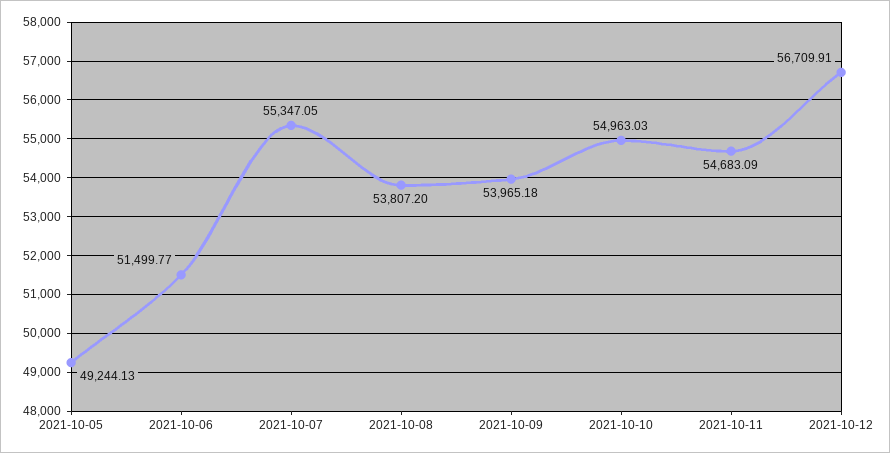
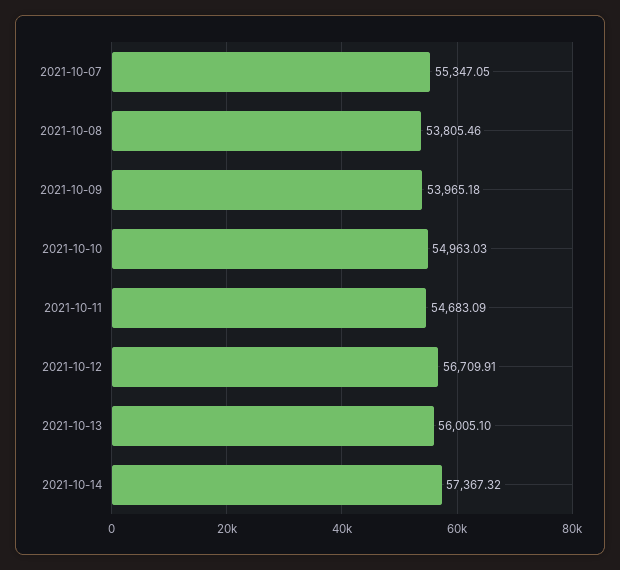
2021-10-05: 49244.13 -> none
2021-10-06: 51499.77 -> none
2021-10-08: 53807.2 -> 53805.46
2021-10-13: none -> 56005.1
2021-10-14: none -> 57367.32

